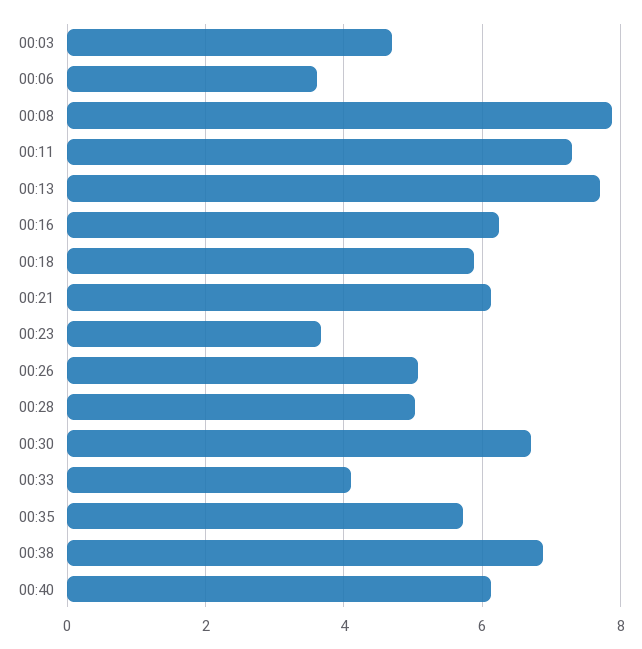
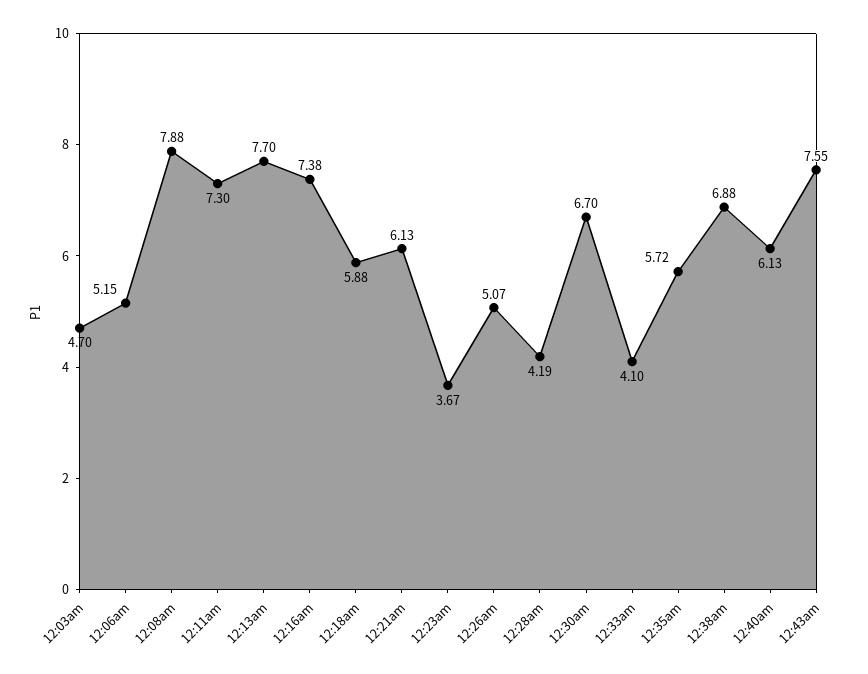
00:06: 3.6 -> 5.15
00:16: 6.2 -> 7.38
00:28: 5 -> 4.19
12:43am: none -> 7.55

